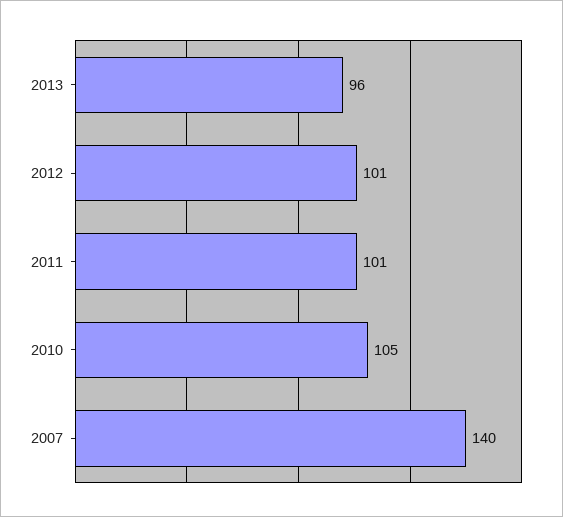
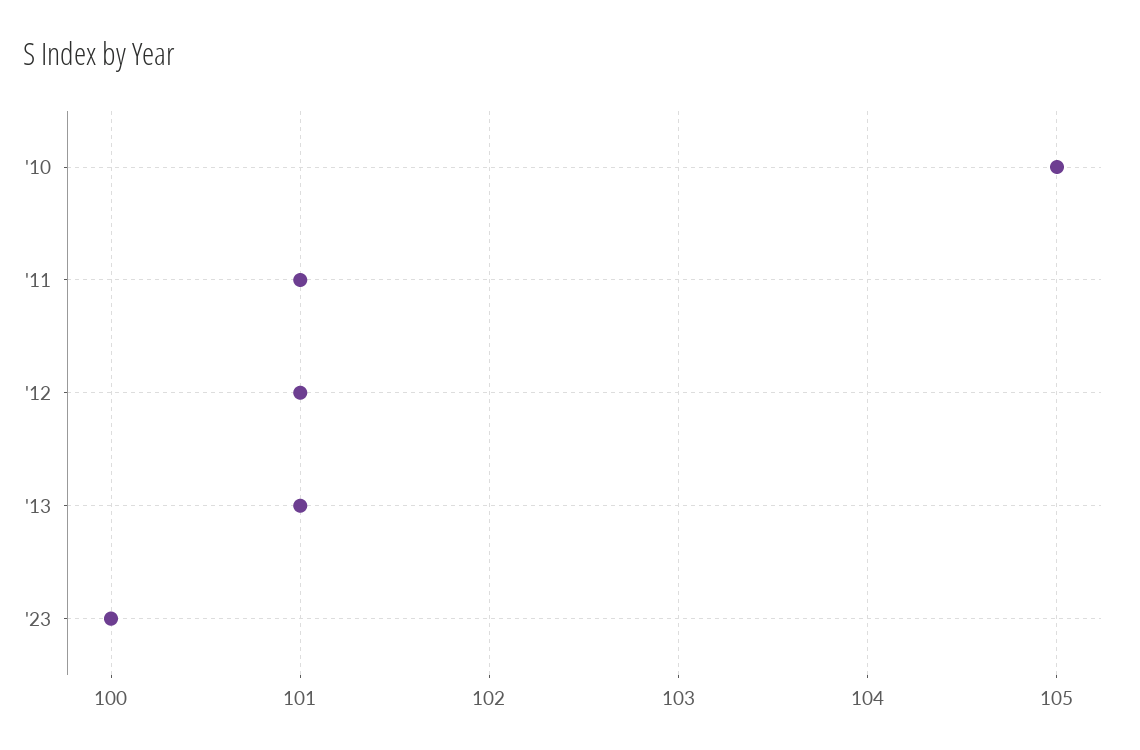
2013: 96 -> 101
2007: 140 -> none
'23: none -> 100

